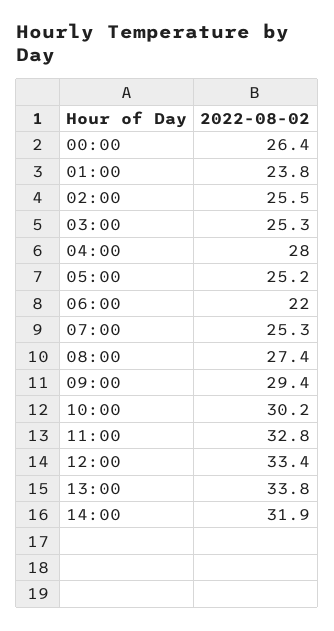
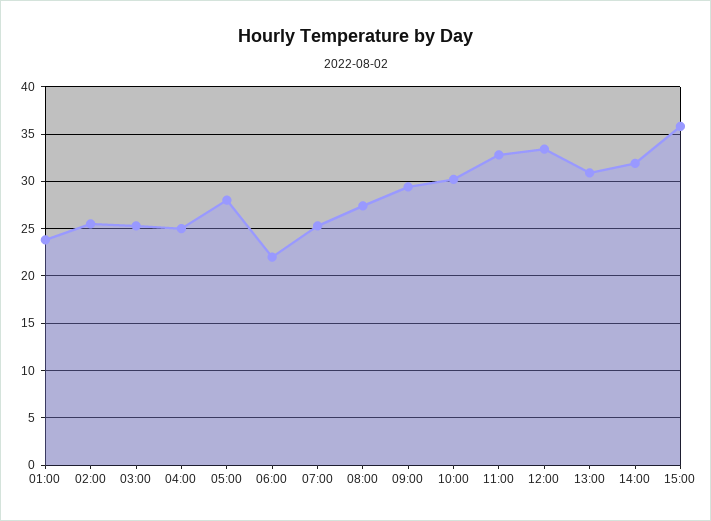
00:00: 26.4 -> none
04:00: 28 -> 25
05:00: 25.2 -> 28
13:00: 33.8 -> 31
15:00: none -> 36

